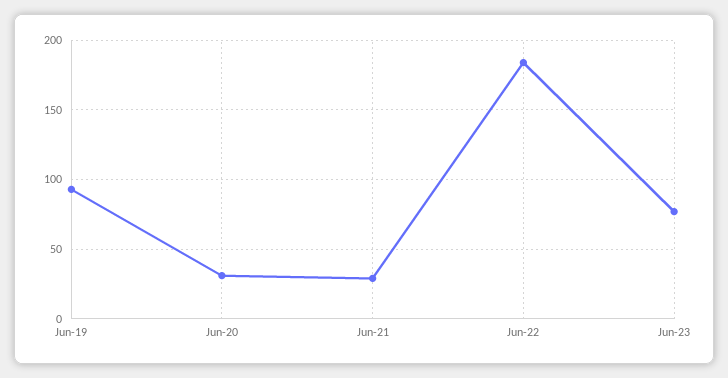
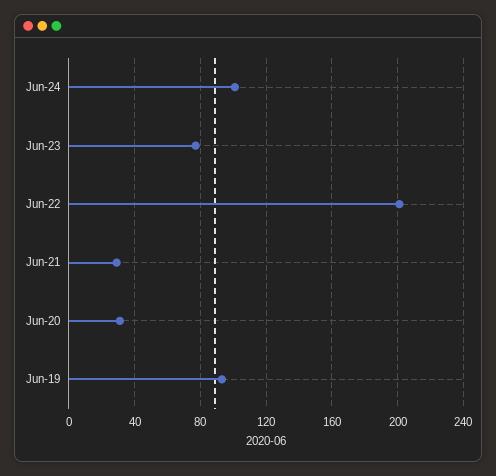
Jun-22: 185 -> 200
Jun-24: none -> 100

